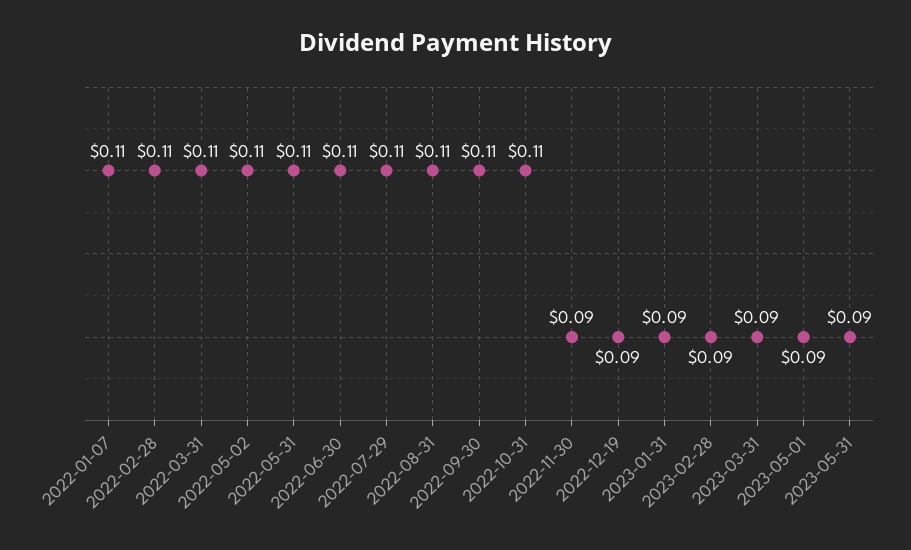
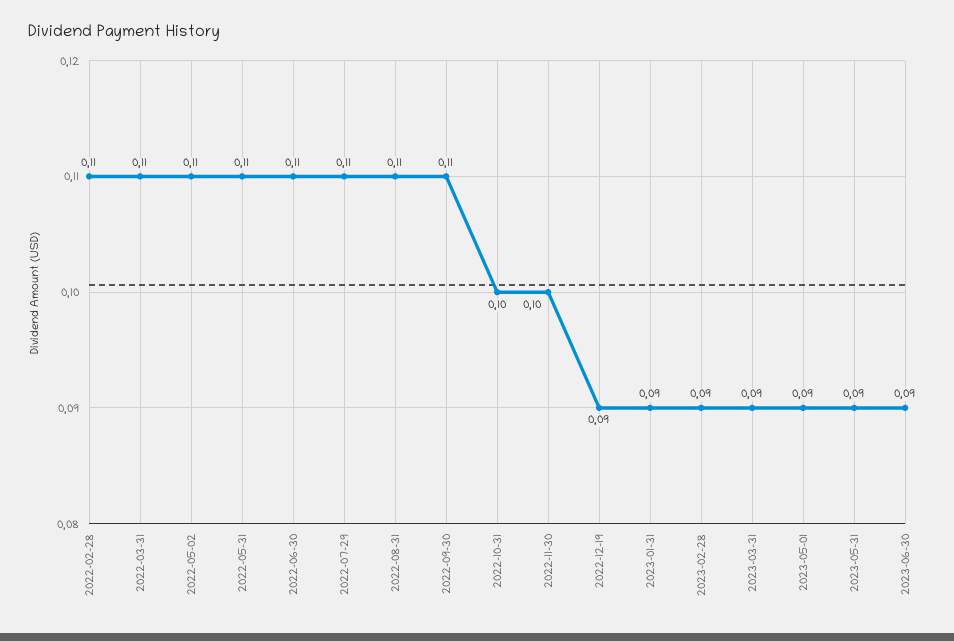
2022-01-07: 0.11 -> none
2022-10-31: 0.11 -> 0.1
2022-11-30: 0.09 -> 0.1
2023-06-30: none -> 0.09

